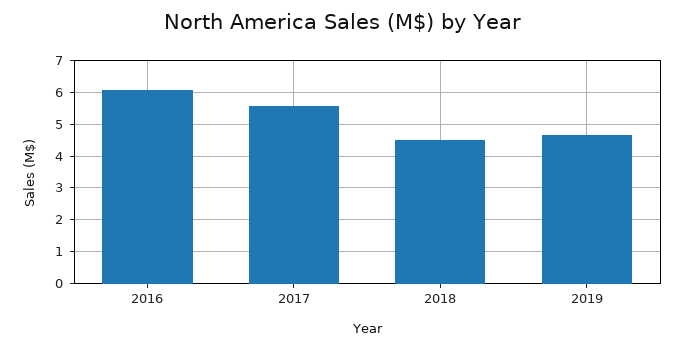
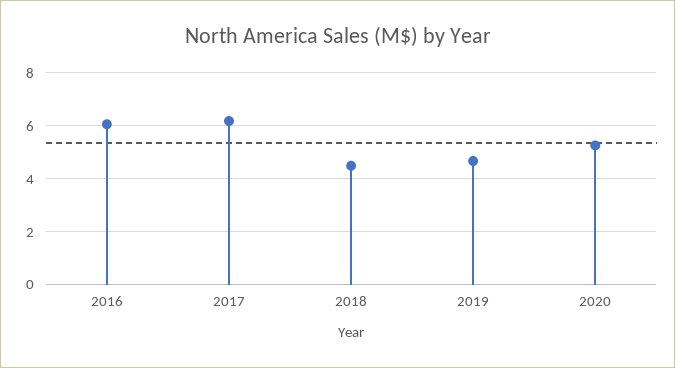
2017: 5.6 -> 6.25
2020: none -> 5.25

